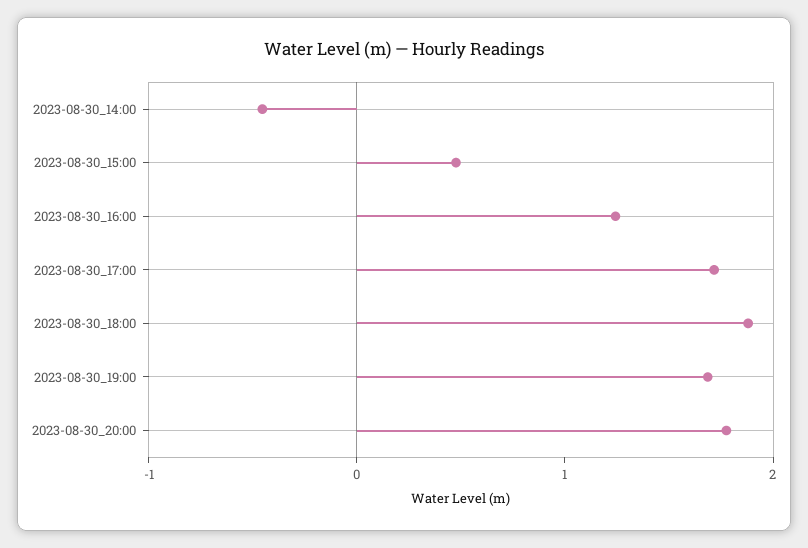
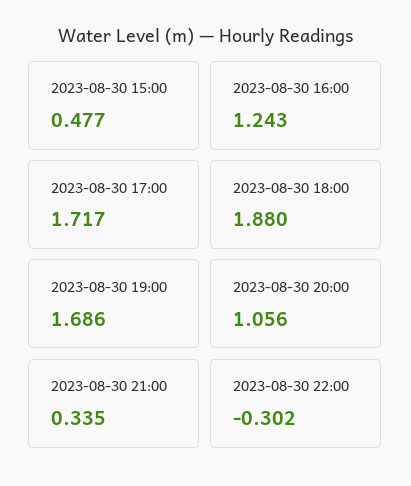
2023-08-30_14:00: -0.4 -> none
2023-08-30_20:00: 1.8 -> 1.056
2023-08-30 21:00: none -> 0.335
2023-08-30 22:00: none -> -0.302

